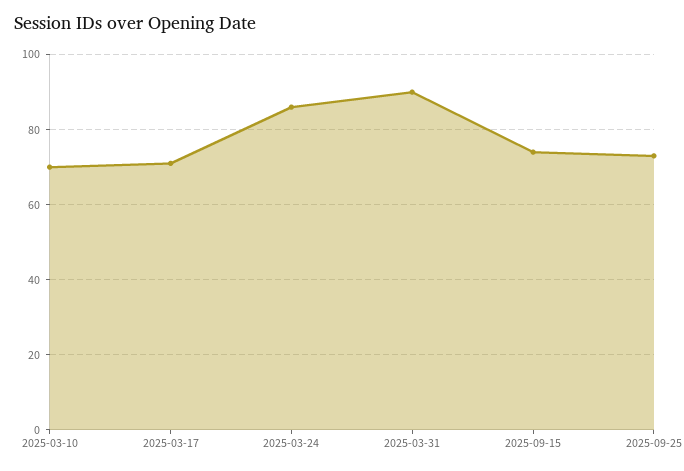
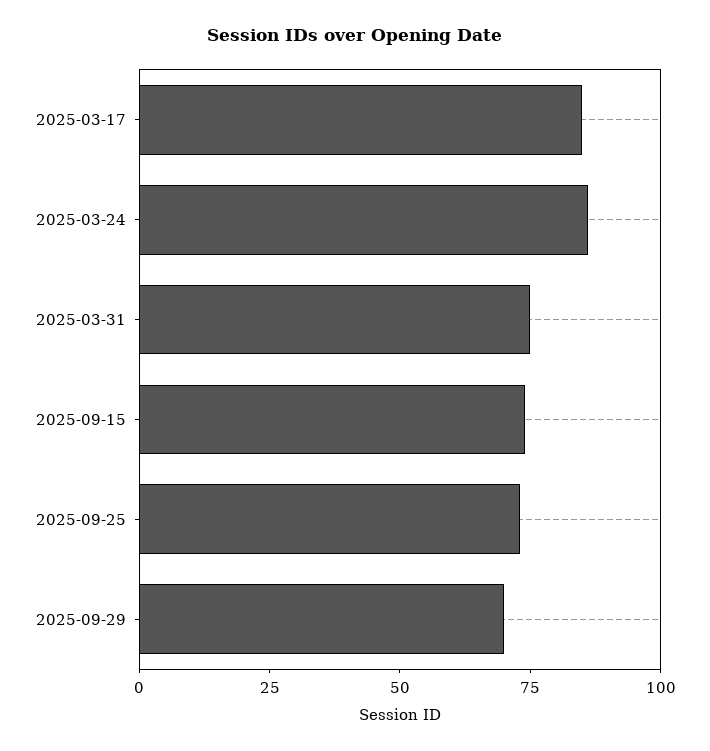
2025-03-10: 70 -> none
2025-03-17: 70 -> 85
2025-03-31: 90 -> 75
2025-09-29: none -> 70

